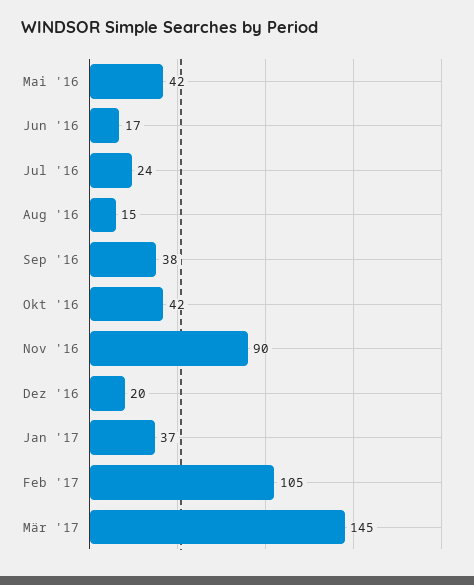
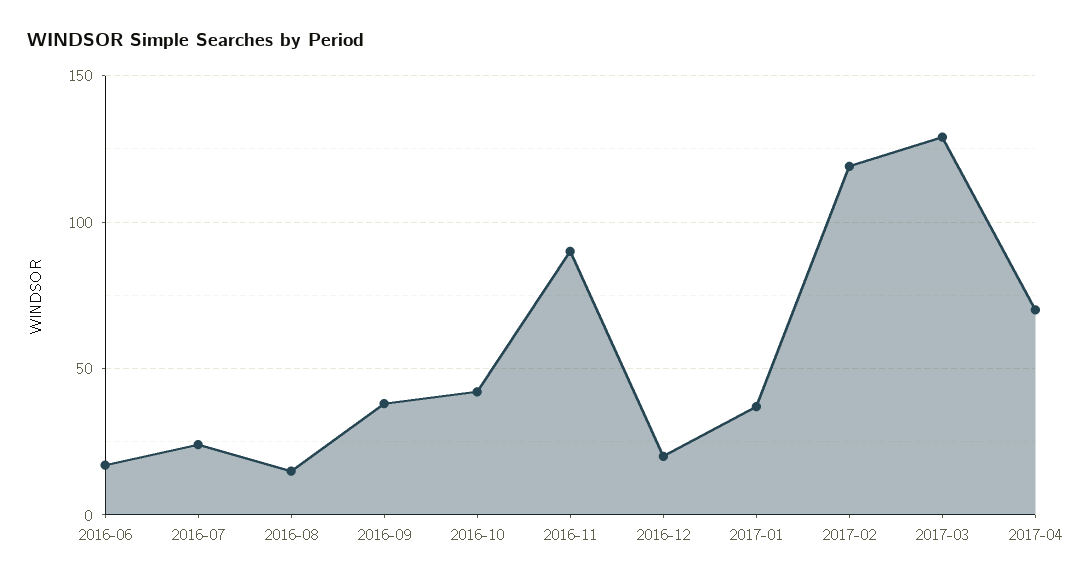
Mai '16: 42 -> none
Feb '17: 105 -> 120
Mär '17: 145 -> 130
2017-04: none -> 70

